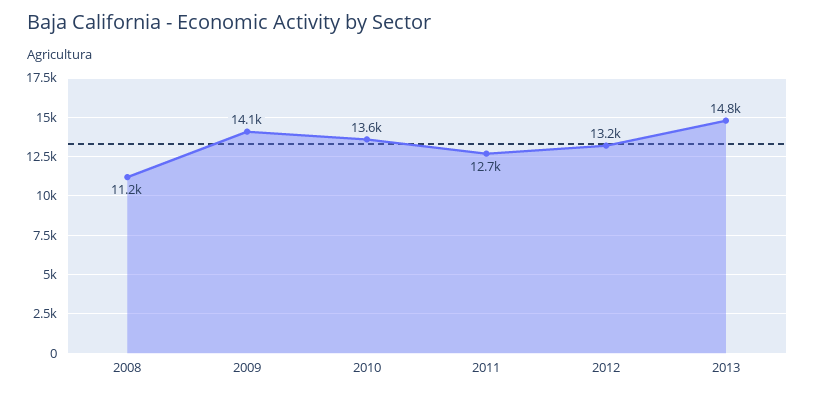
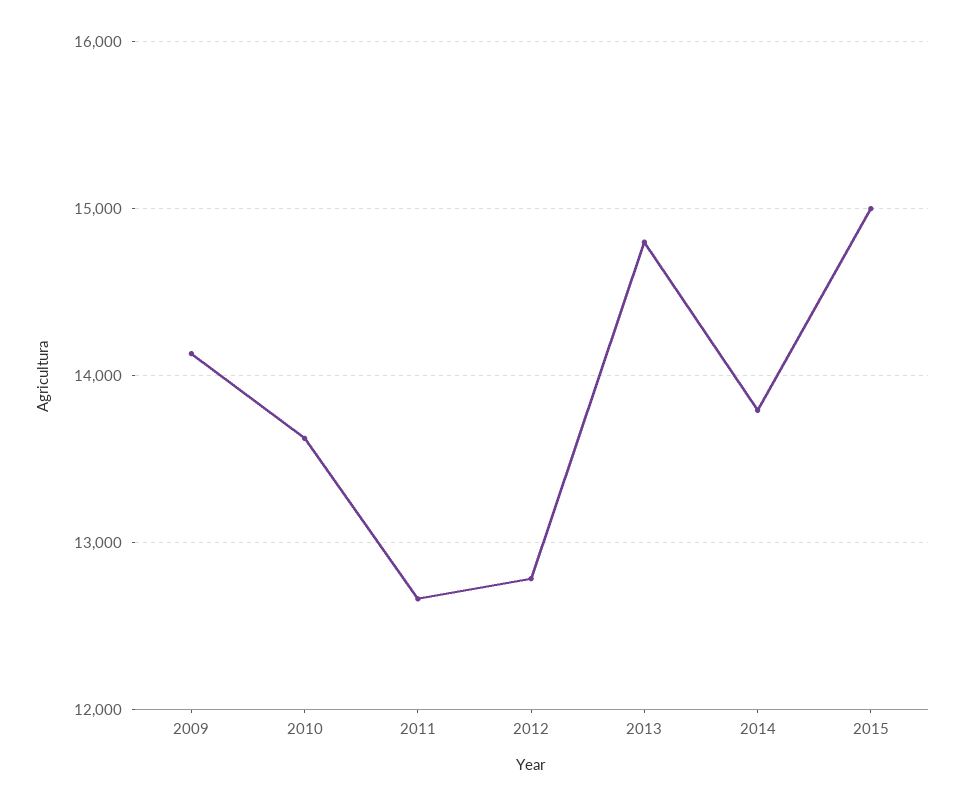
2008: 11200 -> none
2012: 13200 -> 12800
2014: none -> 13800
2015: none -> 15000

